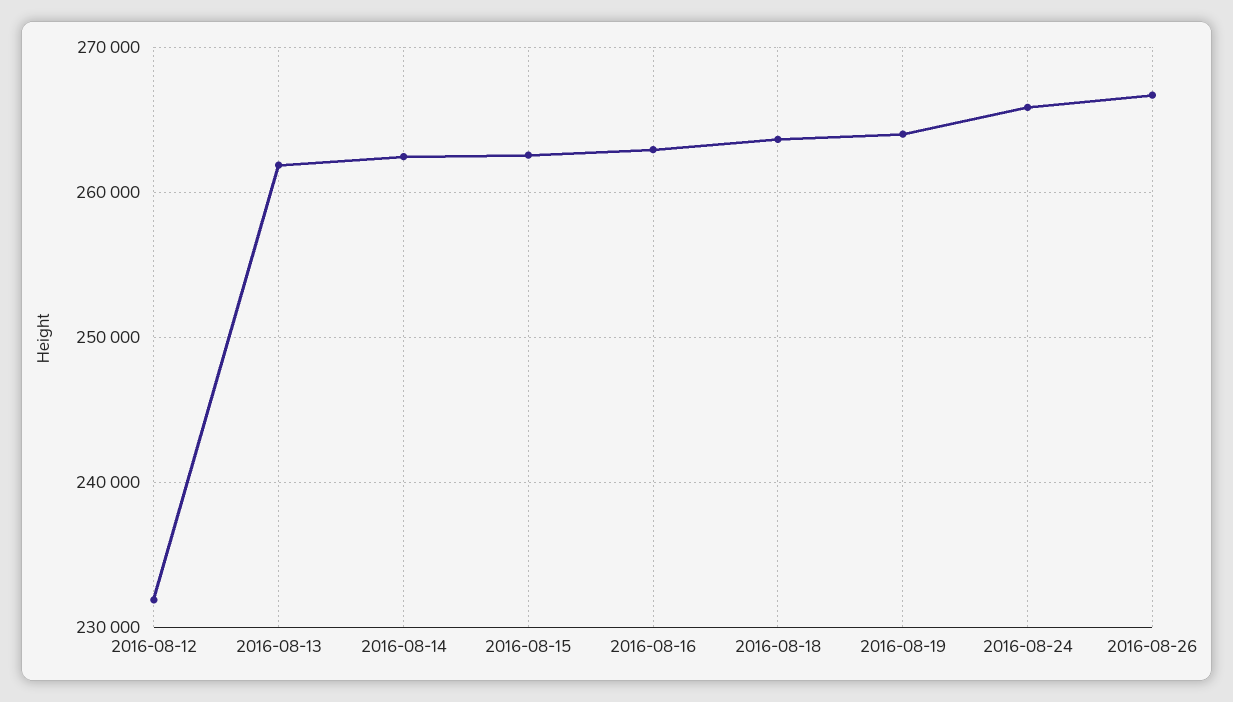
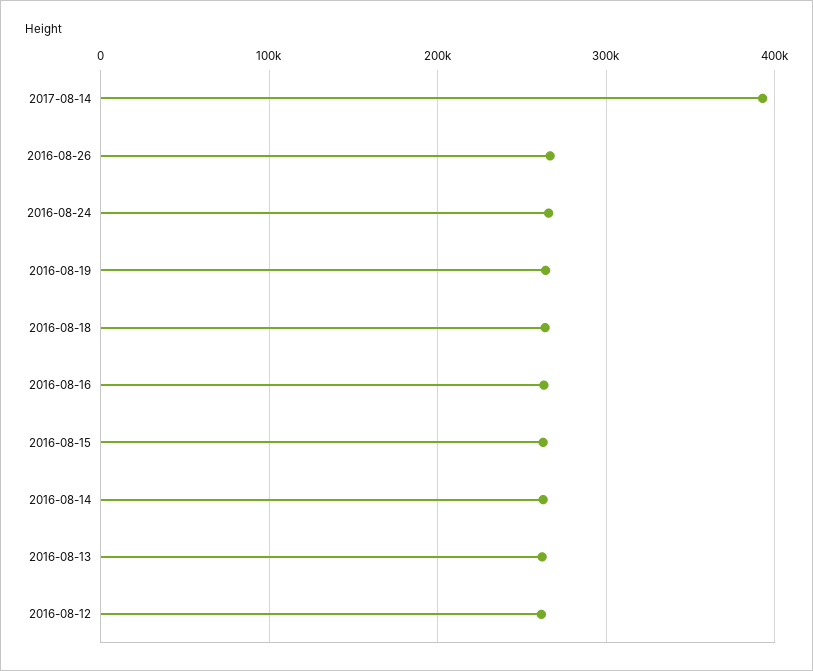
2016-08-12: 232000 -> 260000
2017-08-14: none -> 390000

